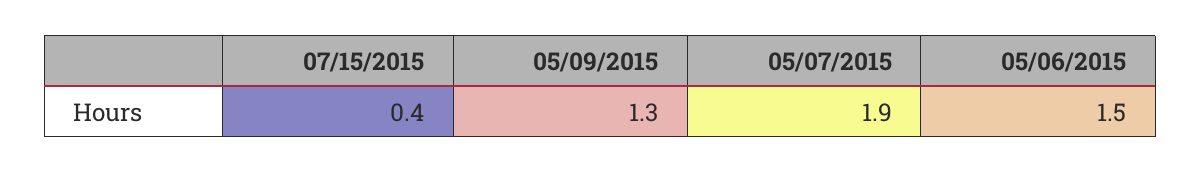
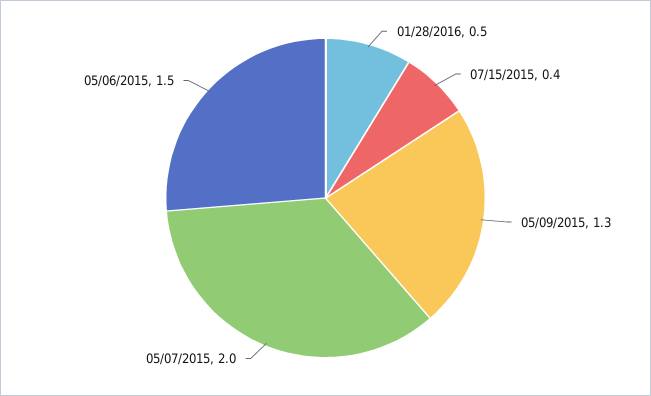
05/07/2015: 1.9 -> 2
01/28/2016: none -> 0.5

